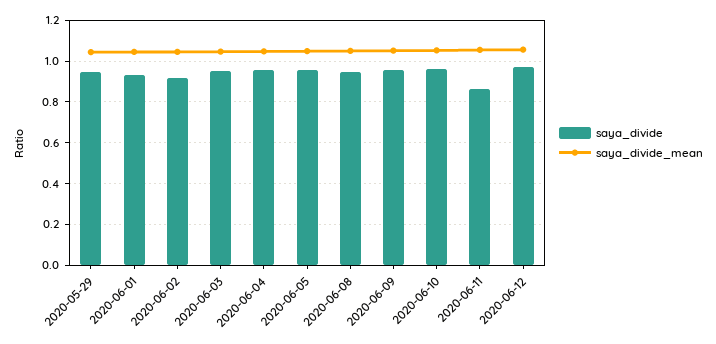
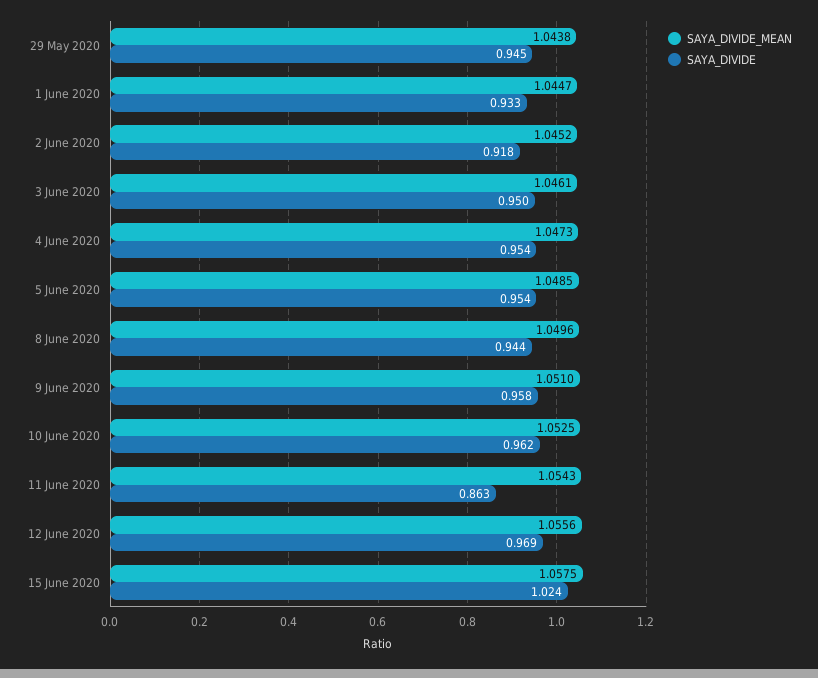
saya_divide_mean, 15 June 2020: none -> 1.0575
saya_divide, 15 June 2020: none -> 1.024

